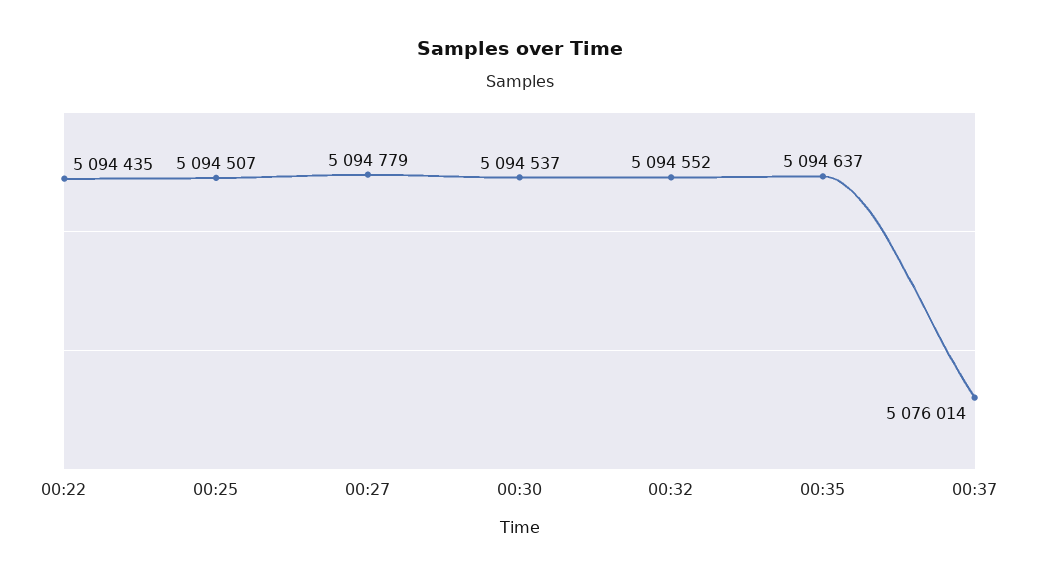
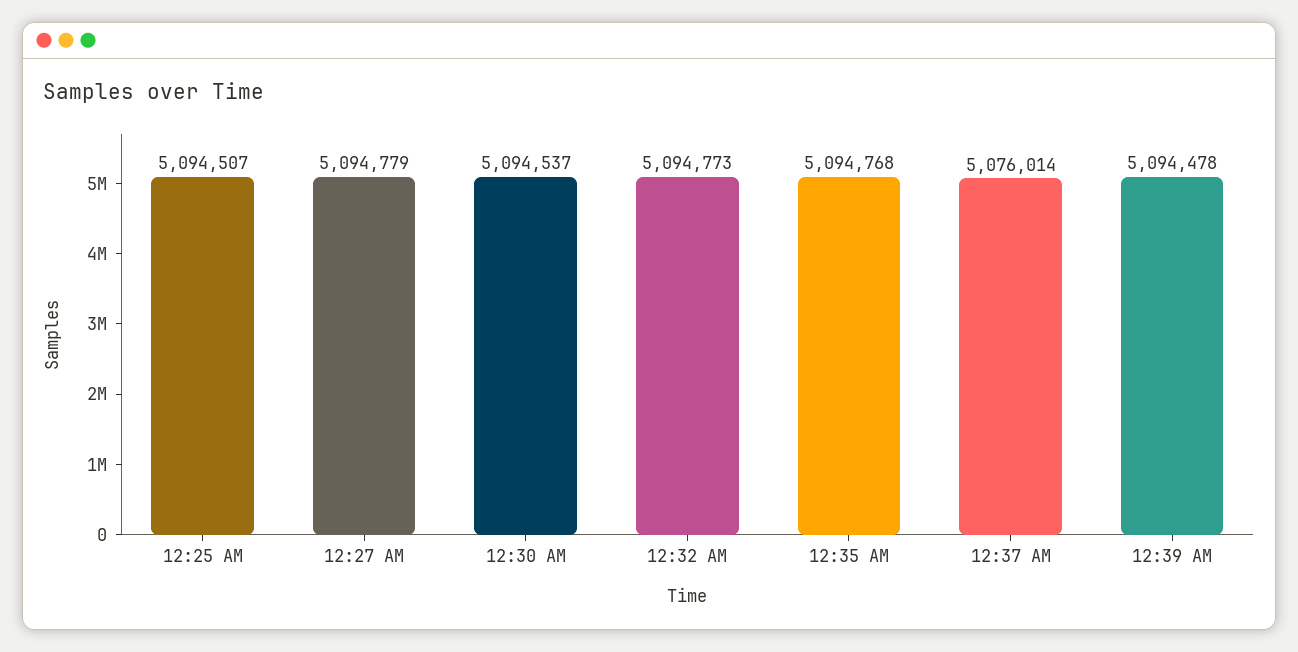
00:22: 5094435 -> none
00:32: 5094552 -> 5094773
00:35: 5094637 -> 5094768
12:39 AM: none -> 5094478

